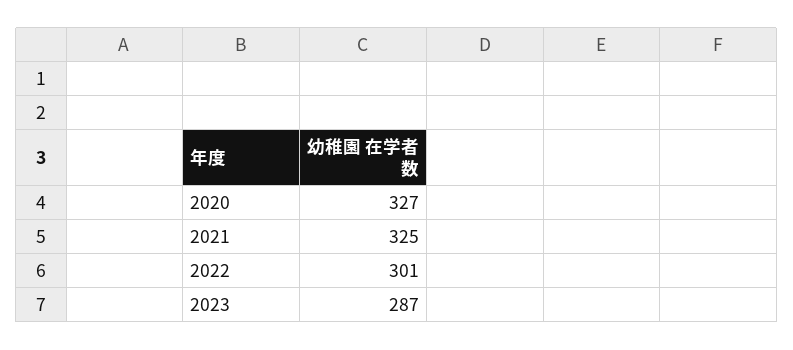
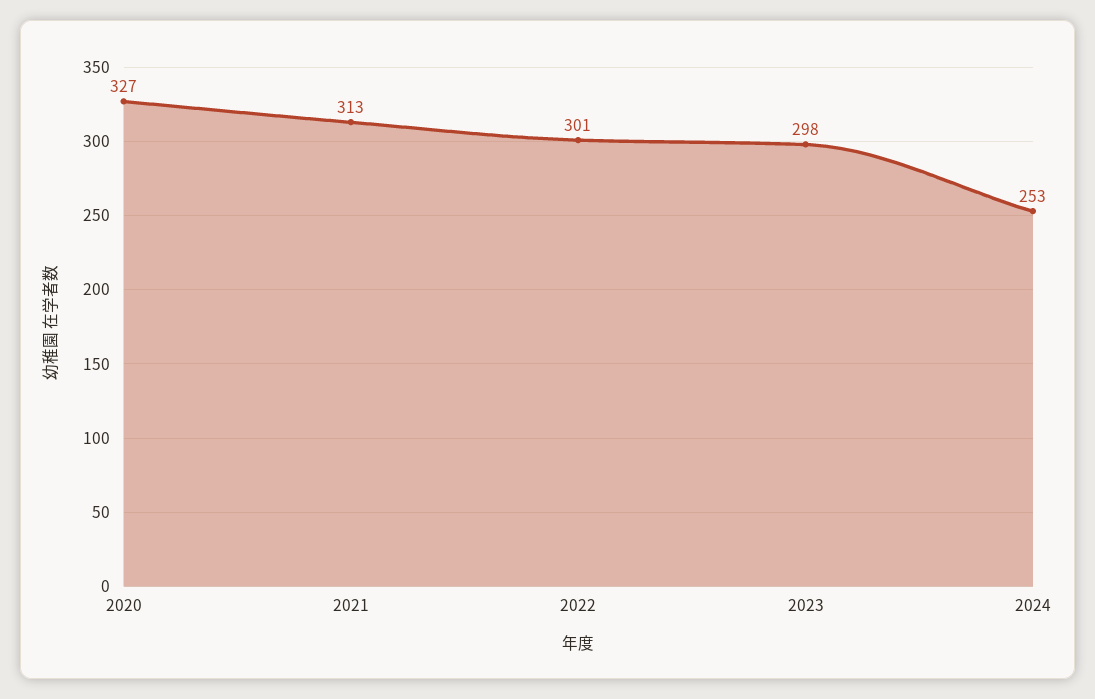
2021: 325 -> 313
2023: 287 -> 298
2024: none -> 253

